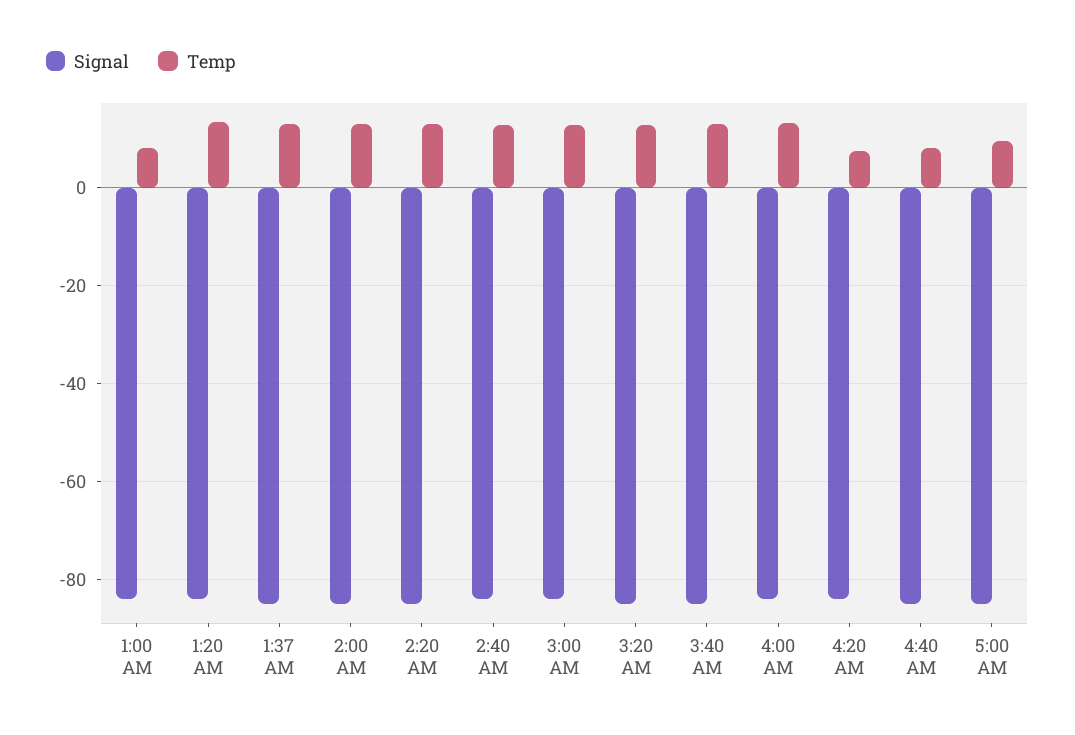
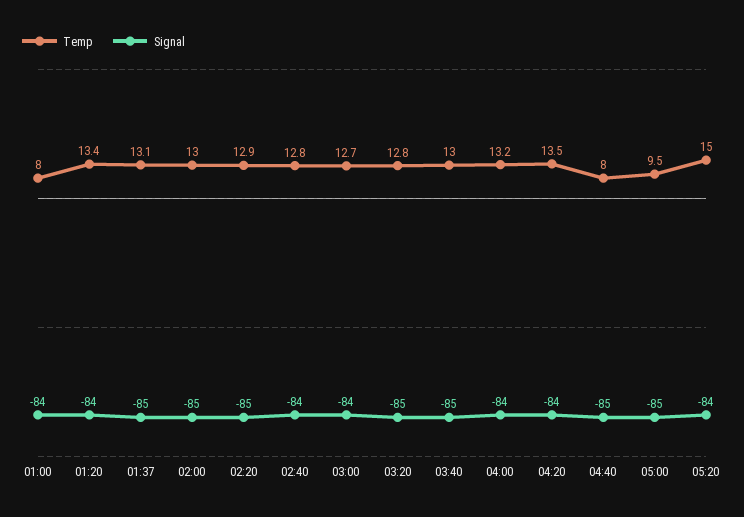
Temp, 4:20 AM: 8 -> 13.5
Temp, 05:20: none -> 15
Signal, 05:20: none -> -84

